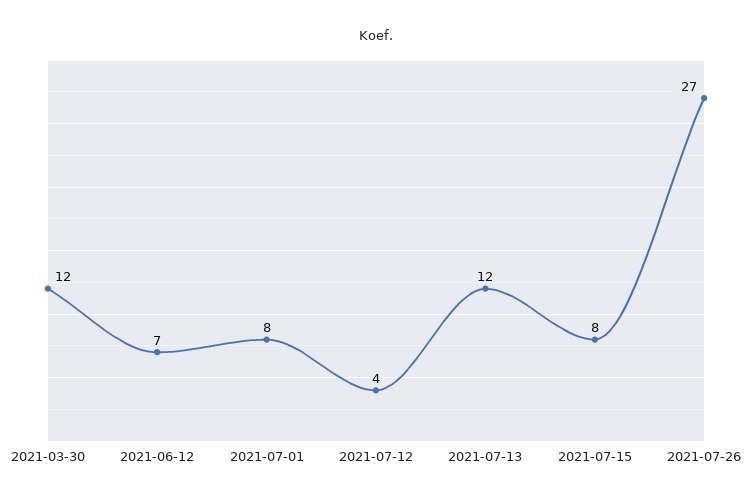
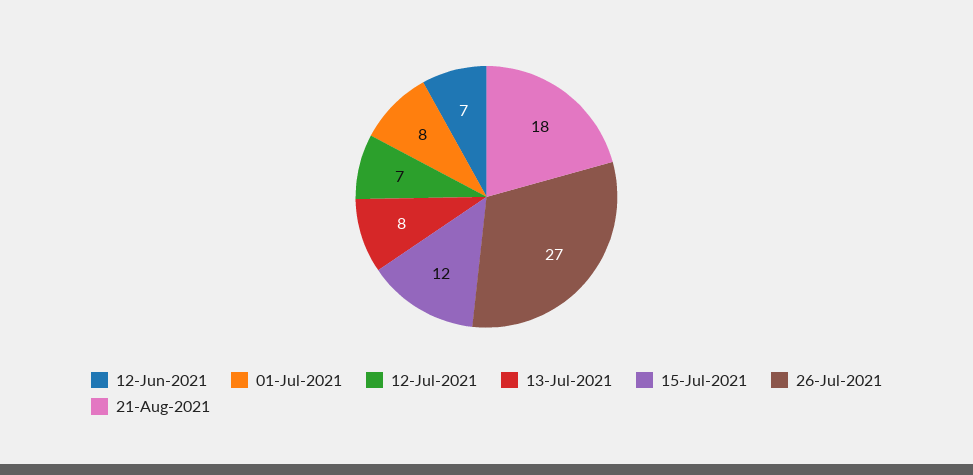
2021-03-30: 12 -> none
2021-07-12: 4 -> 7
2021-07-13: 12 -> 8
2021-07-15: 8 -> 12
21-Aug-2021: none -> 18

